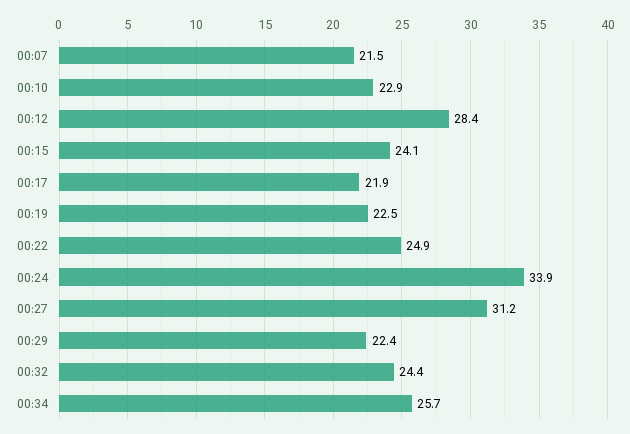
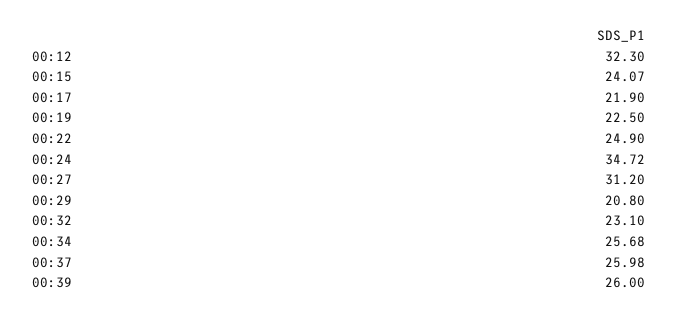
00:07: 21.5 -> none
00:10: 22.9 -> none
00:12: 28.4 -> 32.3
00:24: 33.9 -> 34.72
00:29: 22.4 -> 20.8
00:32: 24.4 -> 23.1
00:37: none -> 25.98
00:39: none -> 26

